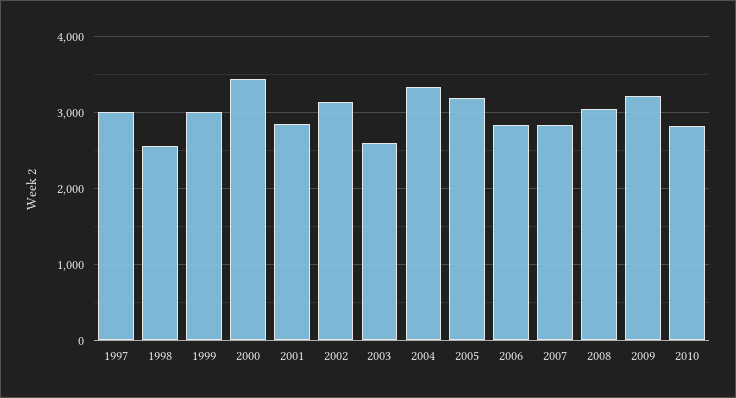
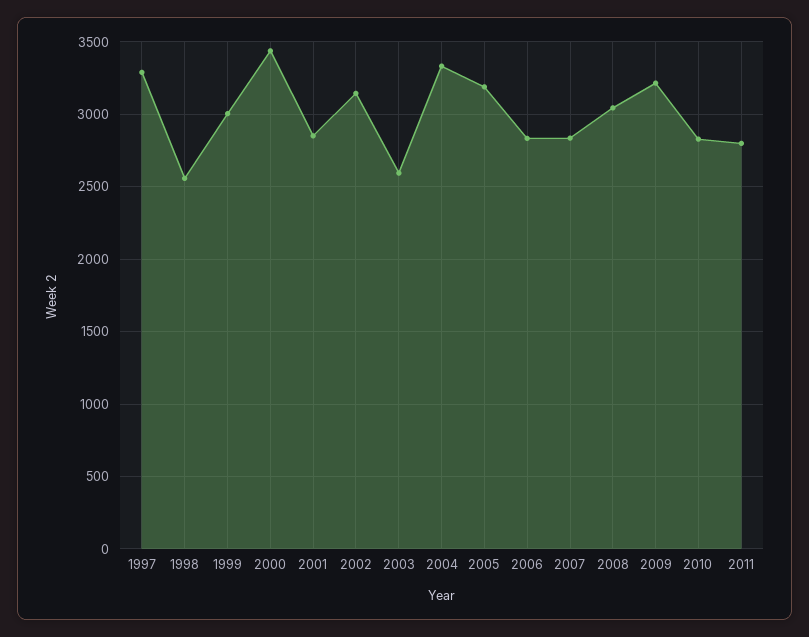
1997: 3000 -> 3300
2011: none -> 2800

